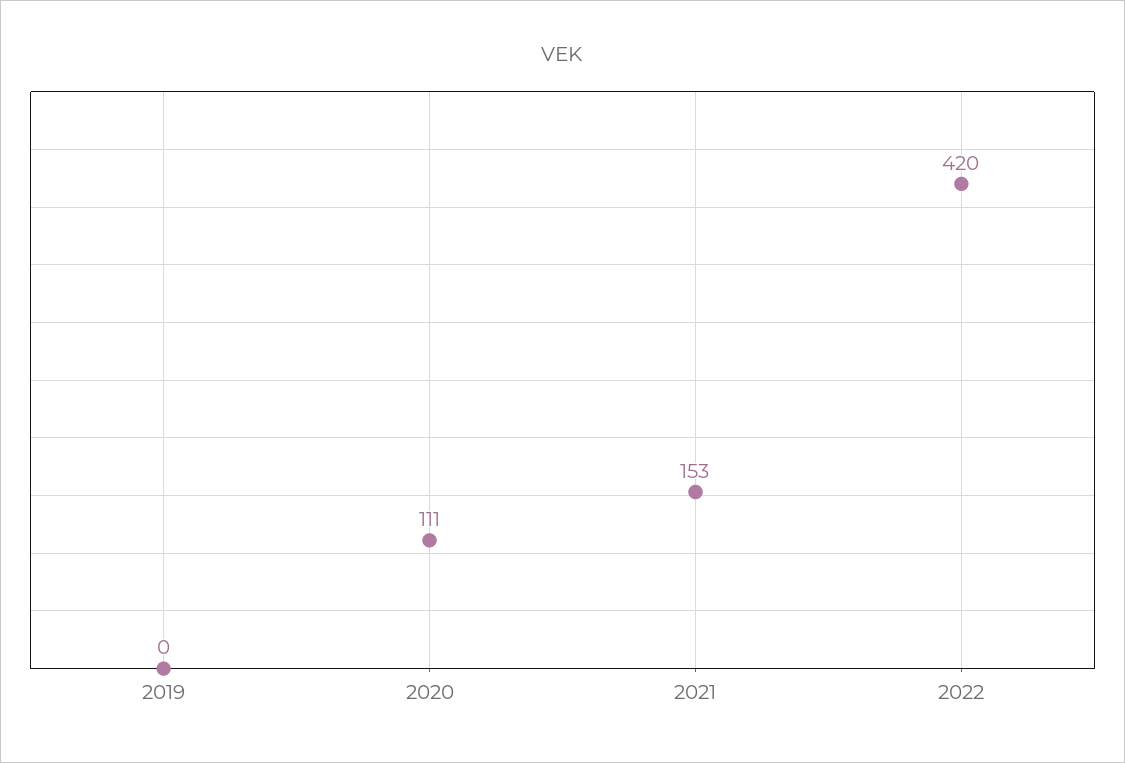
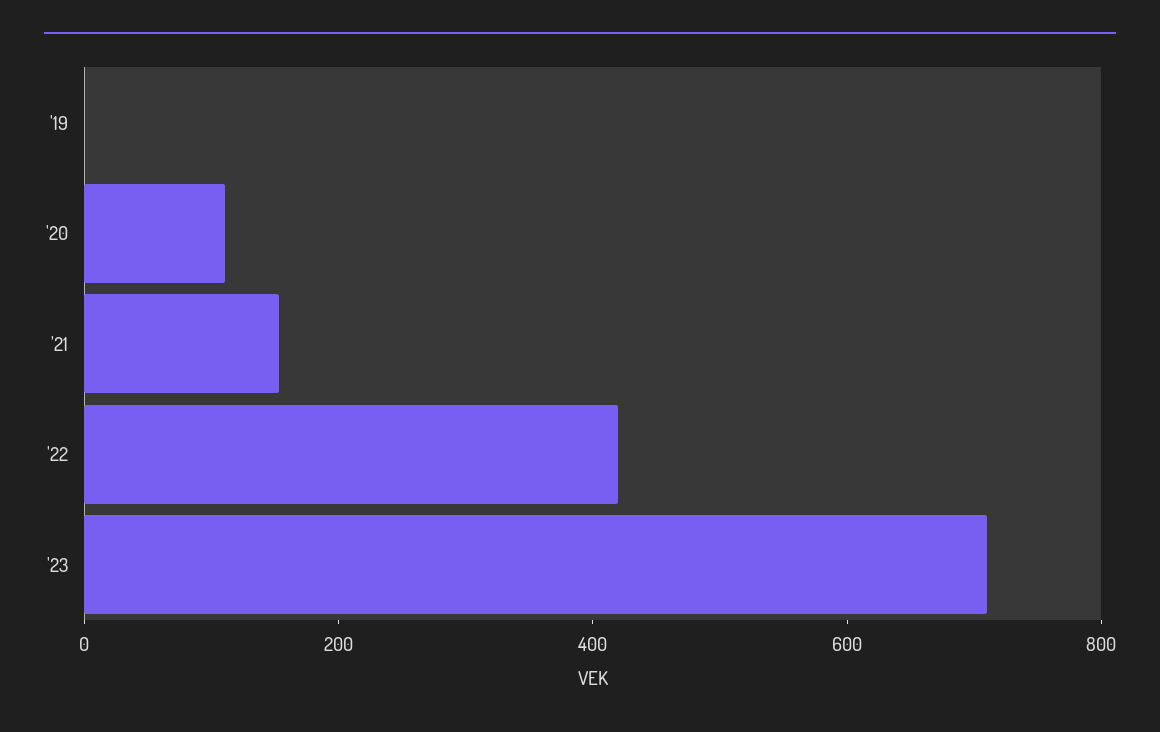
'23: none -> 700

